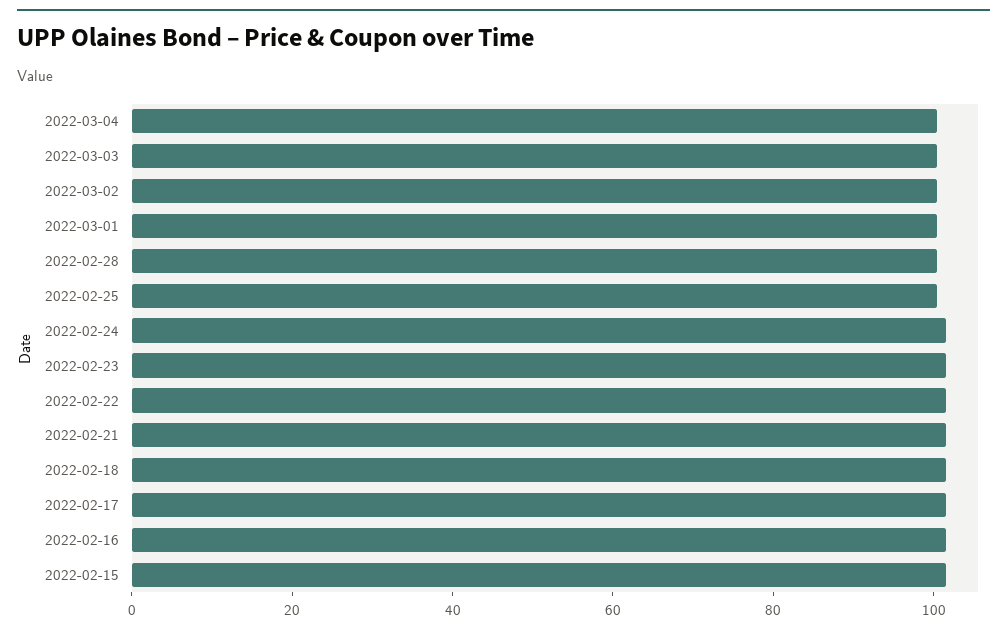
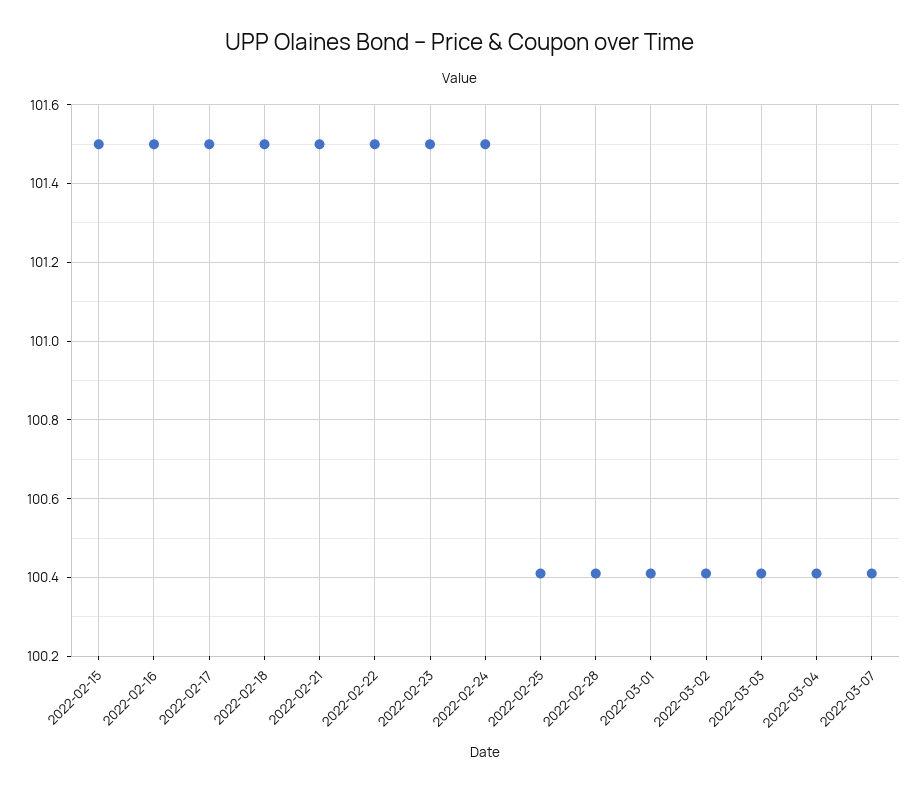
2022-03-07: none -> 100.4

